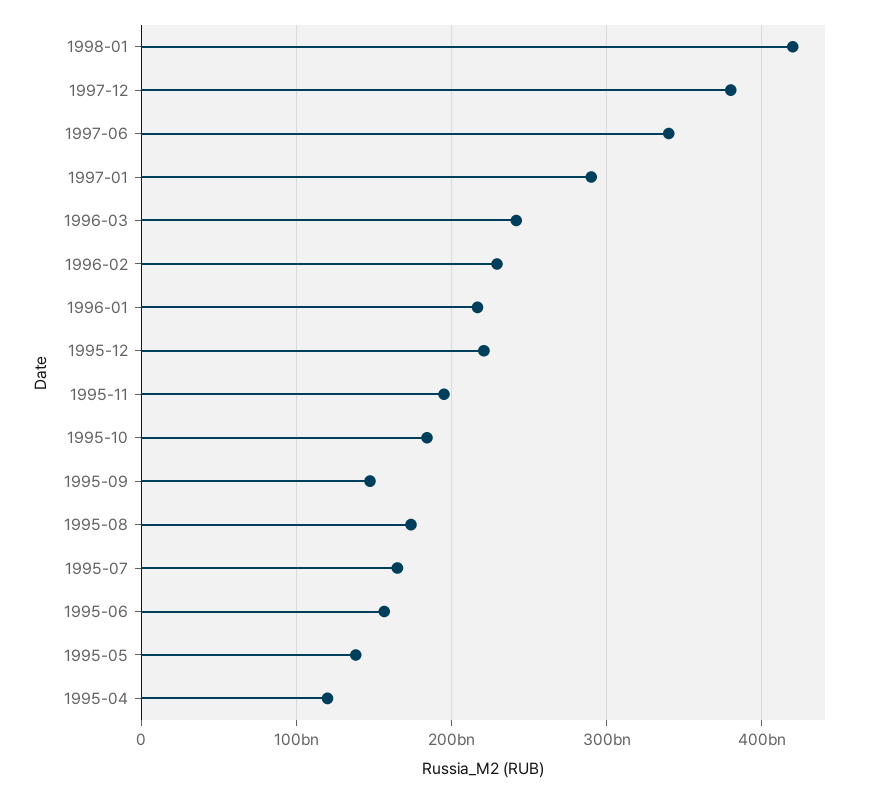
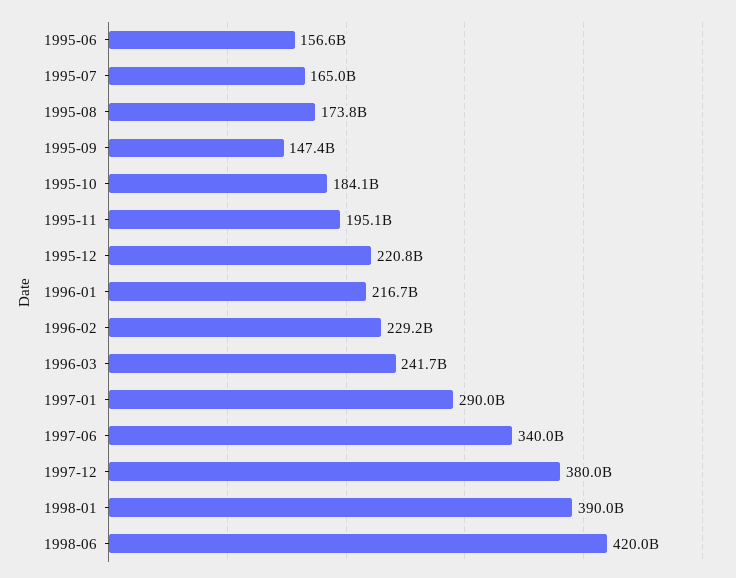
1998-01: 420000000000 -> 390000000000
1995-05: 140000000000 -> none
1995-04: 120000000000 -> none
1998-06: none -> 420000000000

